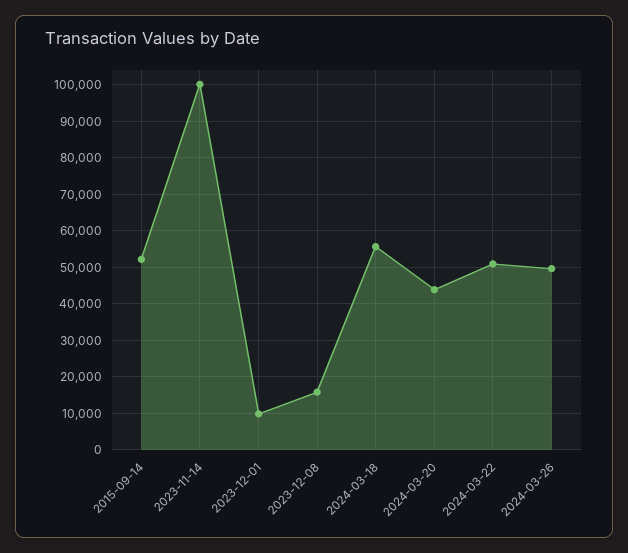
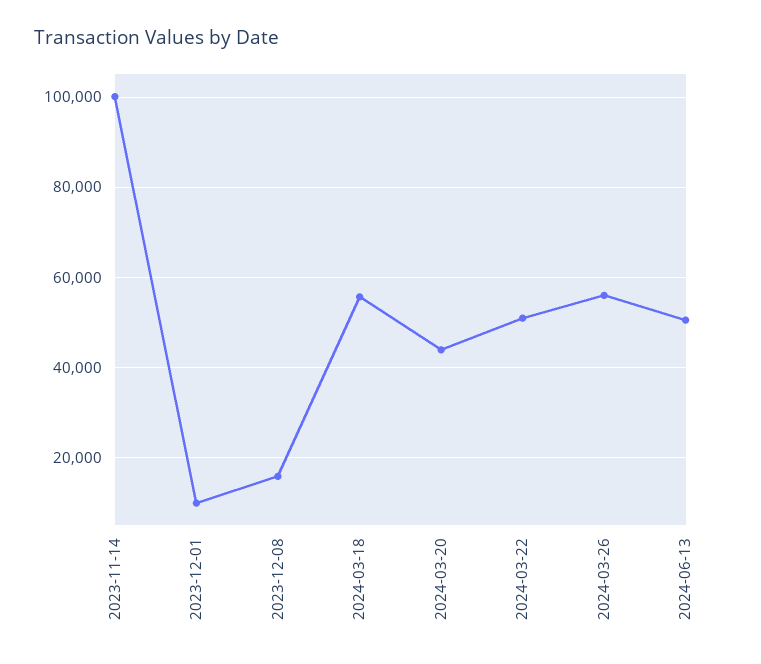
2015-09-14: 52000 -> none
2024-03-26: 50000 -> 56000
2024-06-13: none -> 50000

